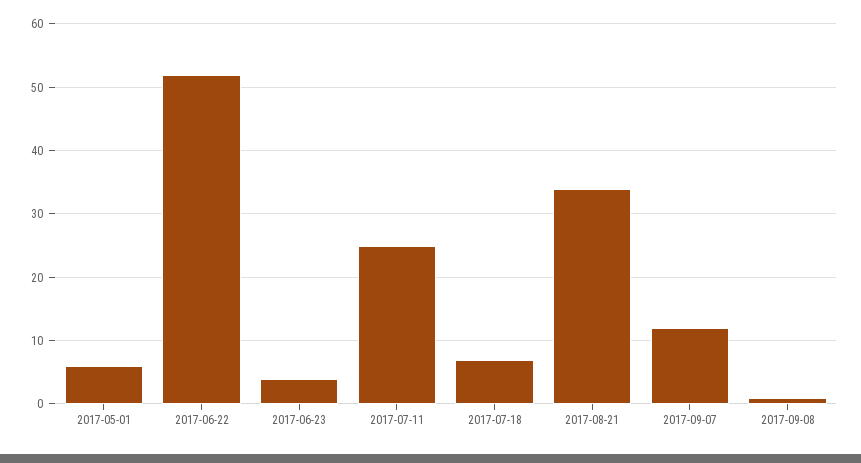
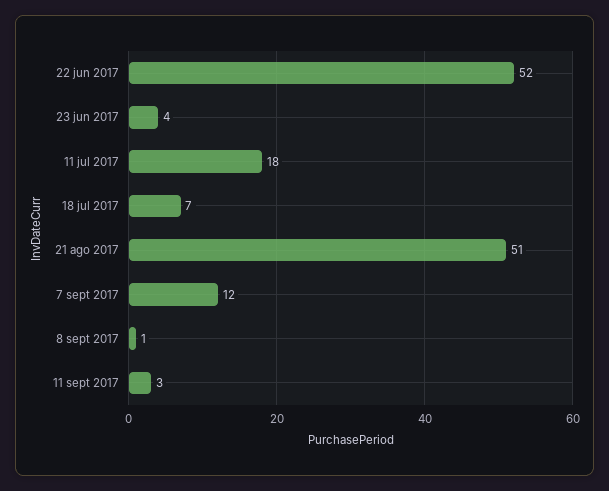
2017-05-01: 6 -> none
2017-07-11: 25 -> 18
2017-08-21: 34 -> 51
11 sept 2017: none -> 3

